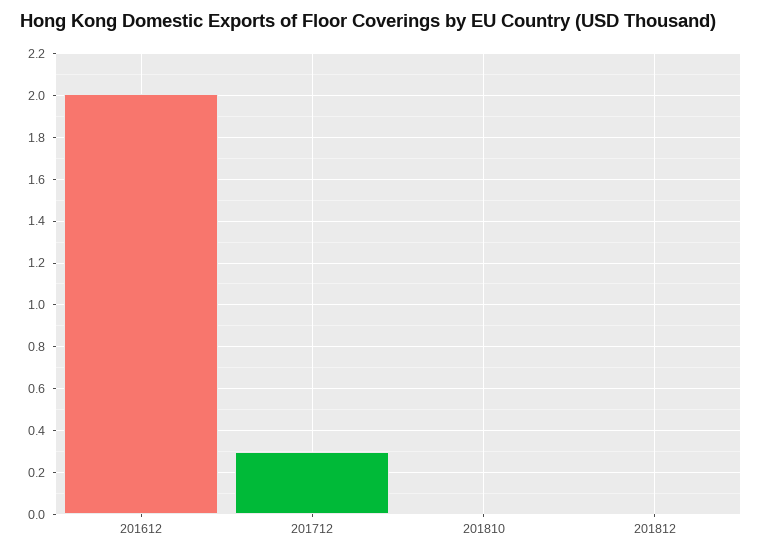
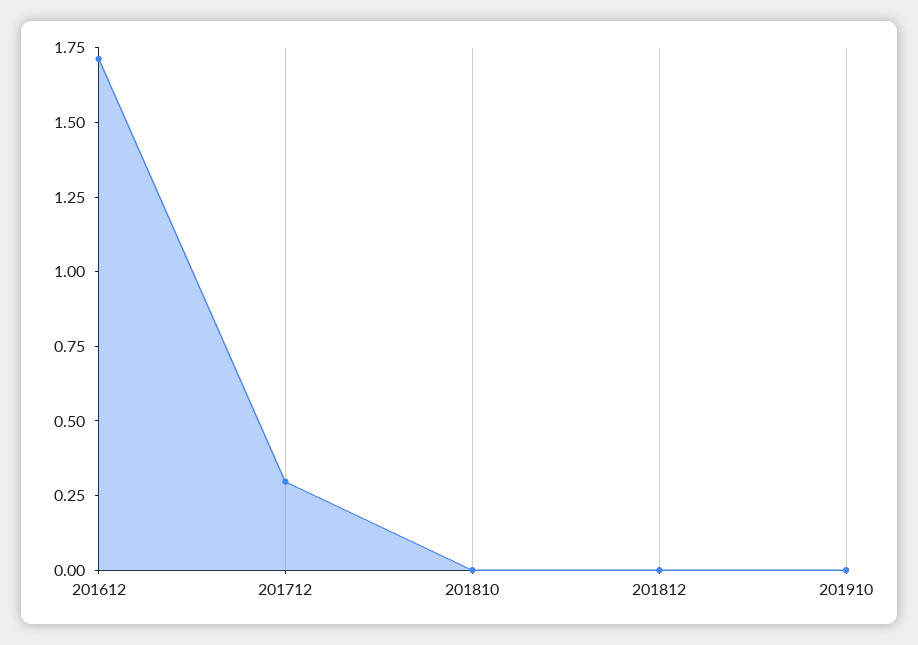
201612: 2 -> 1.7
201910: none -> 0

